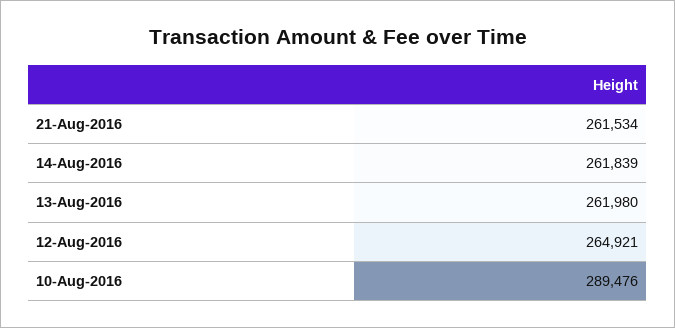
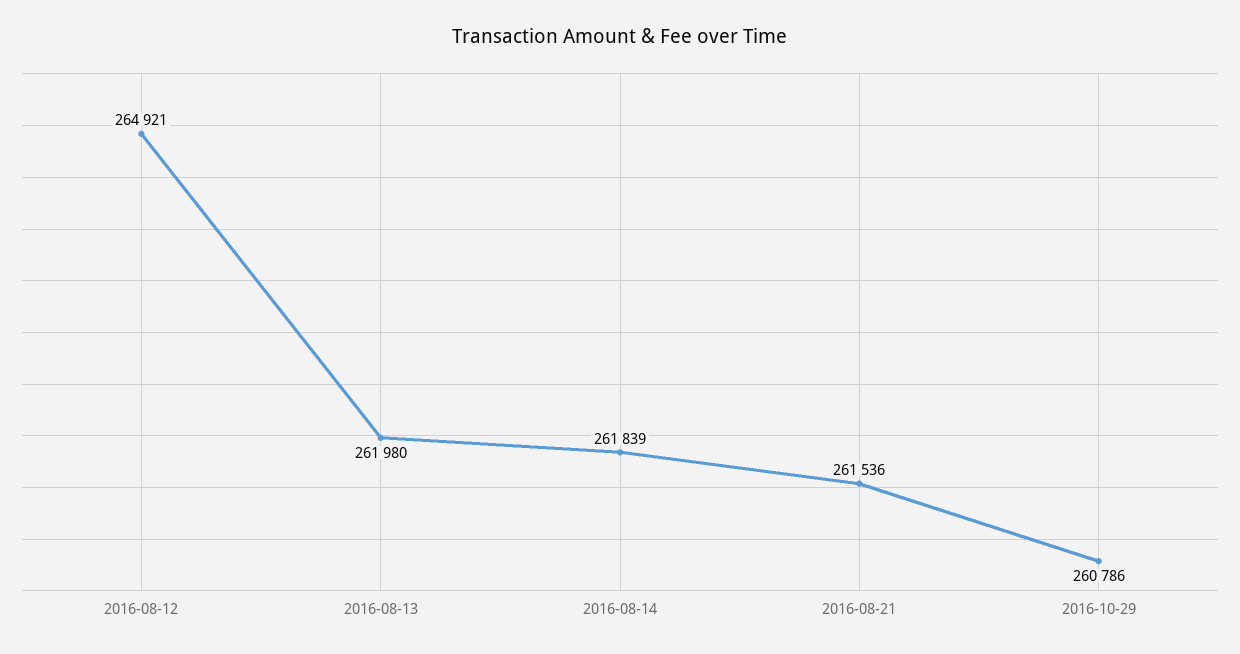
21-Aug-2016: 261534 -> 261536
10-Aug-2016: 289476 -> none
2016-10-29: none -> 260786

